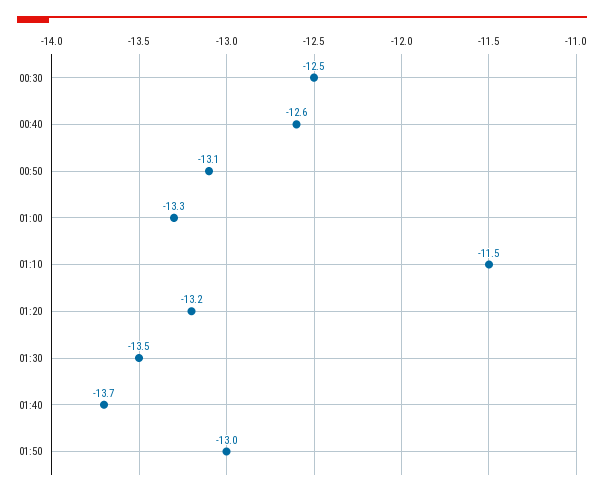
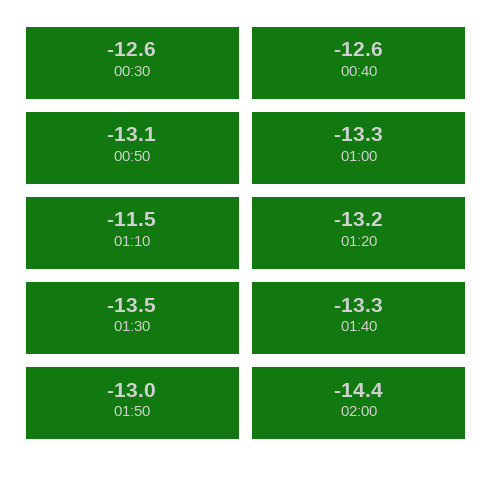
00:30: -12.5 -> -12.6
01:40: -13.7 -> -13.3
02:00: none -> -14.4

